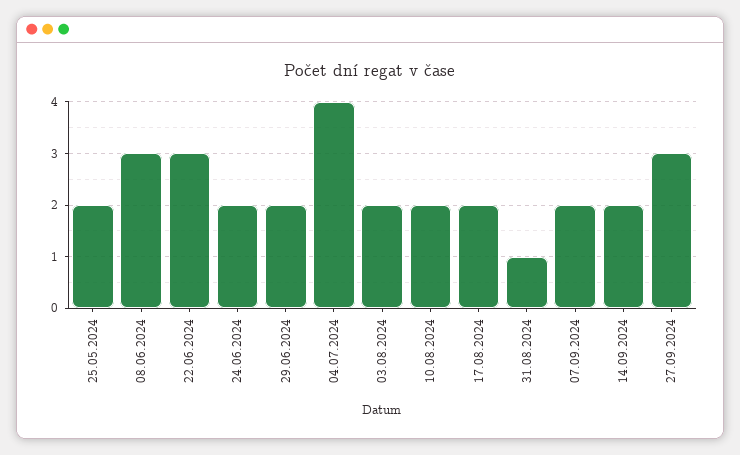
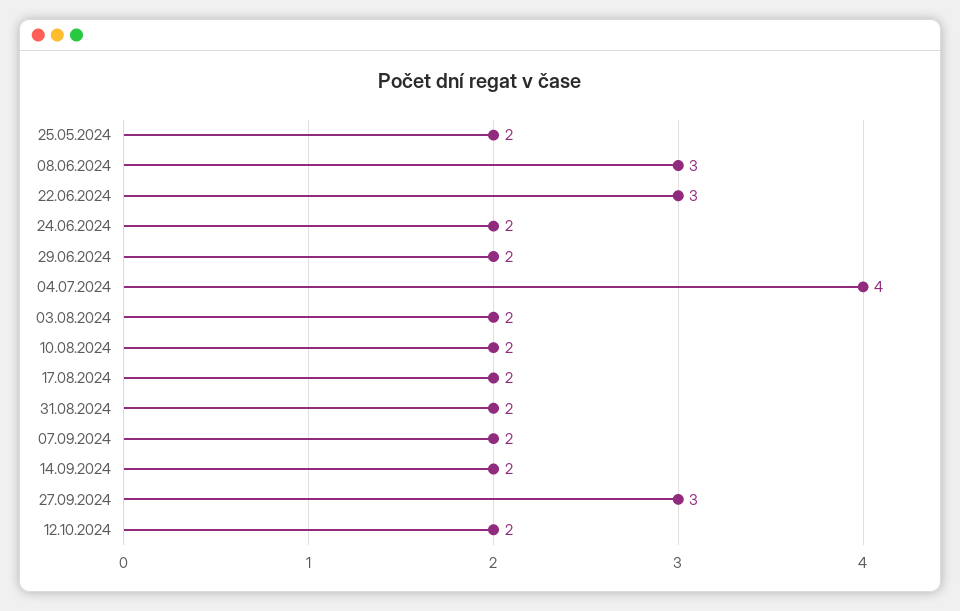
31.08.2024: 1 -> 2
12.10.2024: none -> 2

